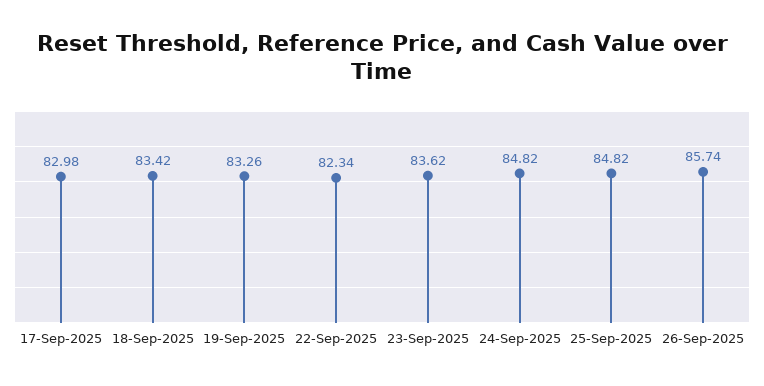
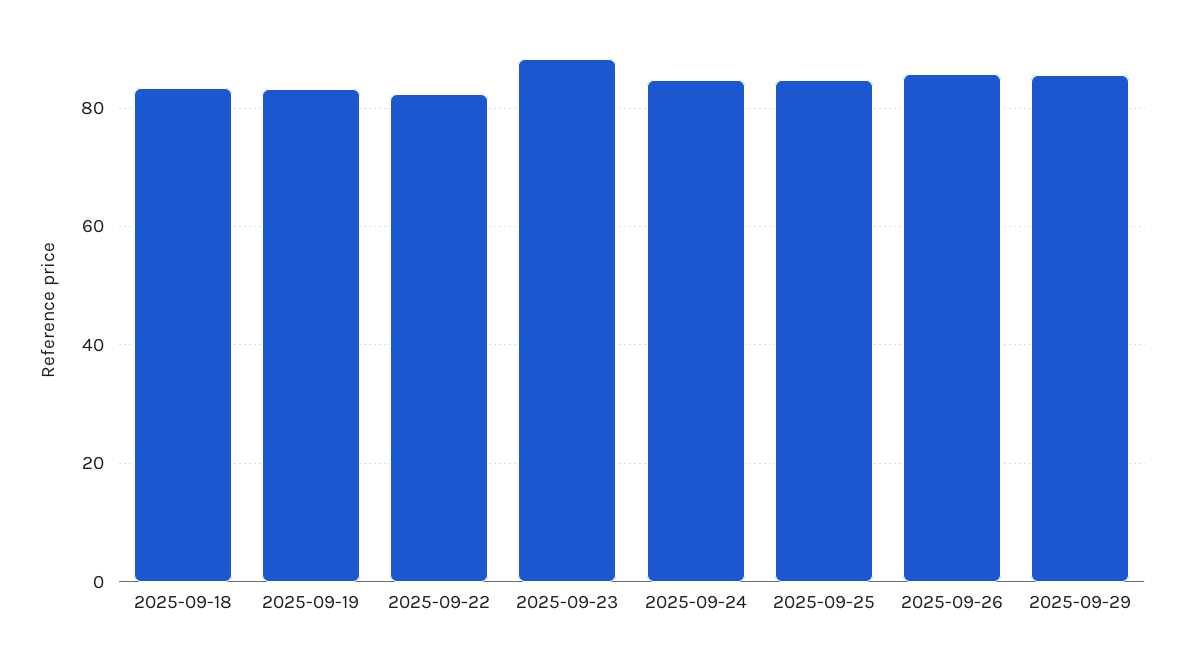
17-Sep-2025: 82.98 -> none
23-Sep-2025: 83.62 -> 88
2025-09-29: none -> 86

